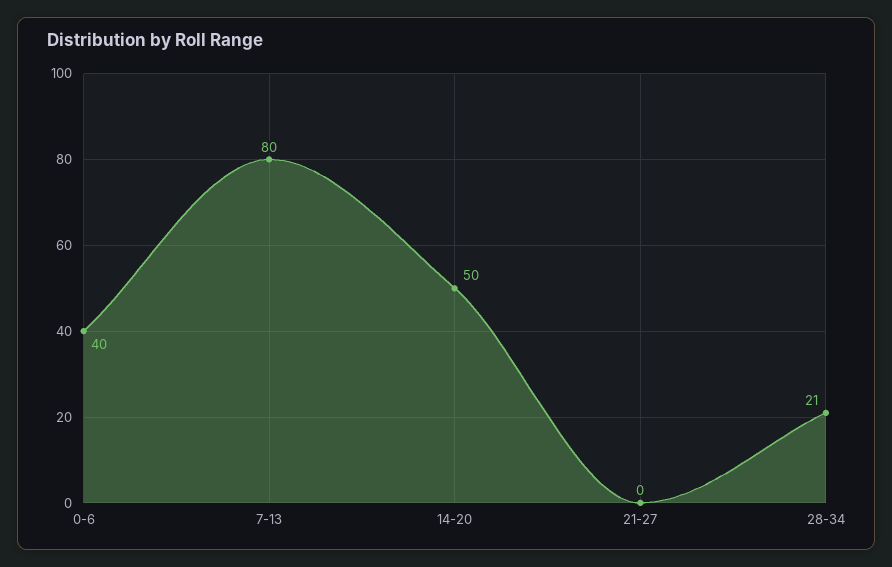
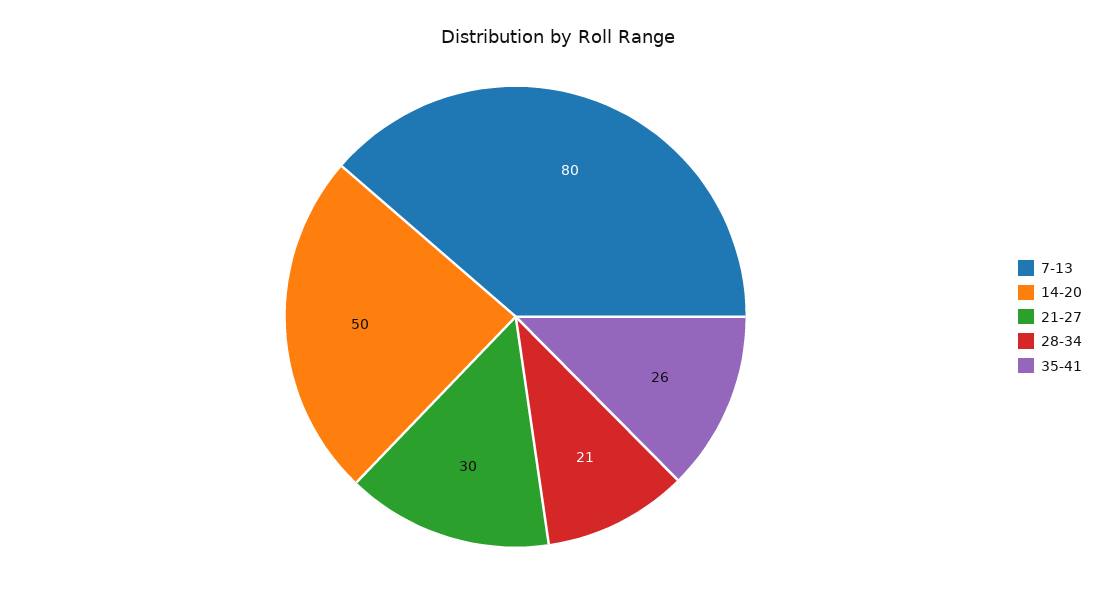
0-6: 40 -> none
21-27: 0 -> 30
35-41: none -> 26

